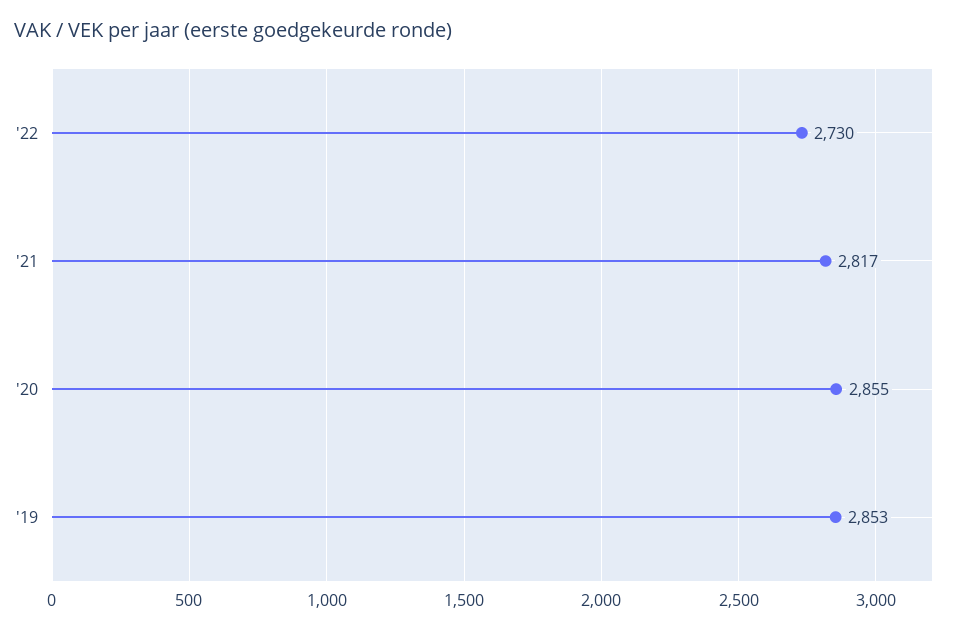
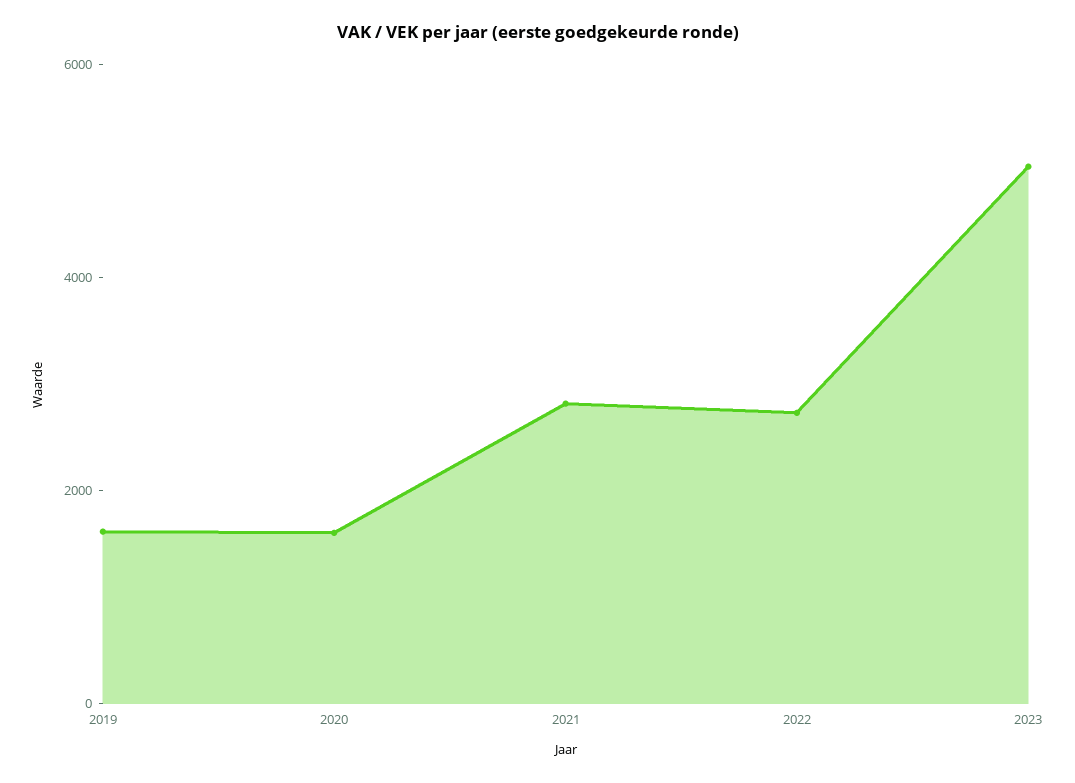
'20: 2855 -> 1500
'19: 2853 -> 1500
2023: none -> 5000

